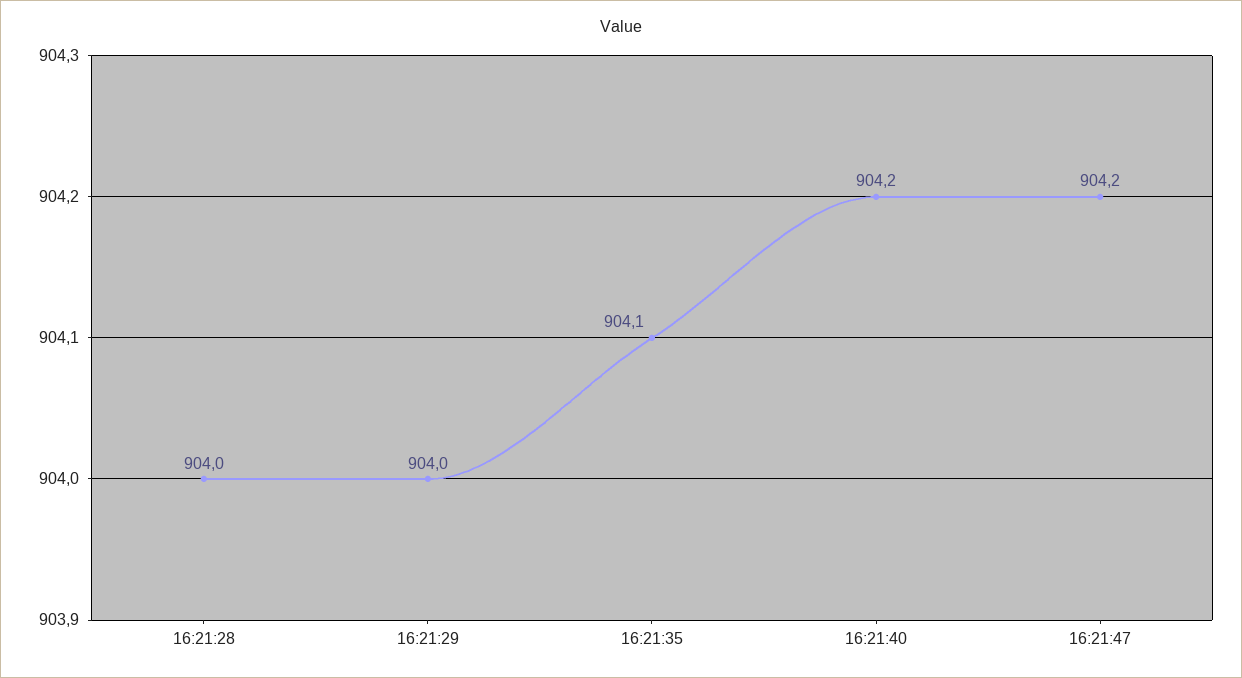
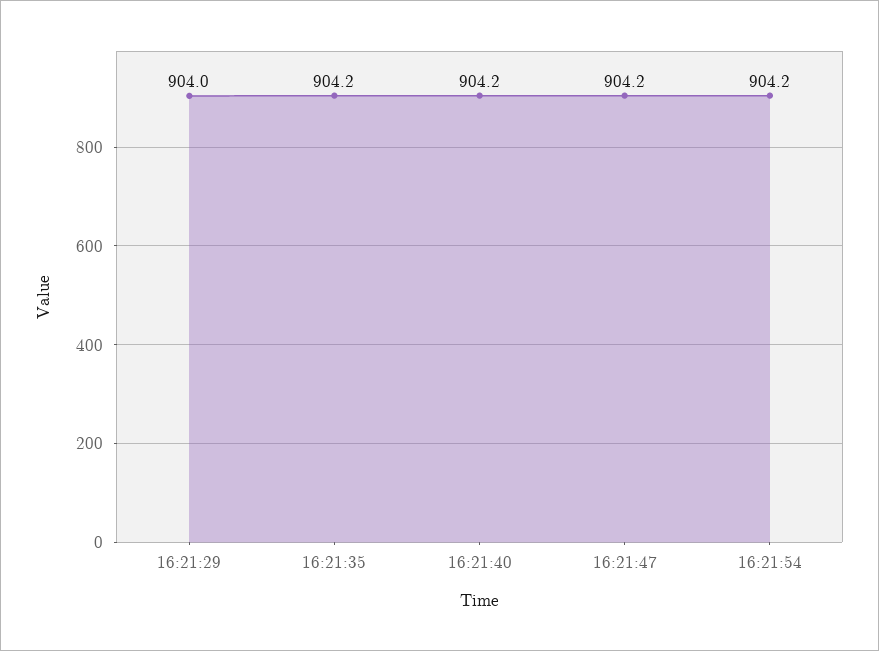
16:21:28: 904 -> none
16:21:35: 904.1 -> 904.2
16:21:54: none -> 904.2

